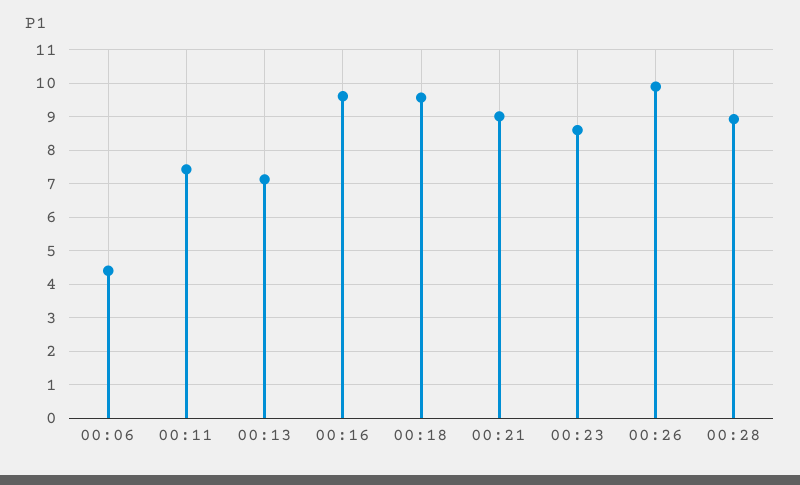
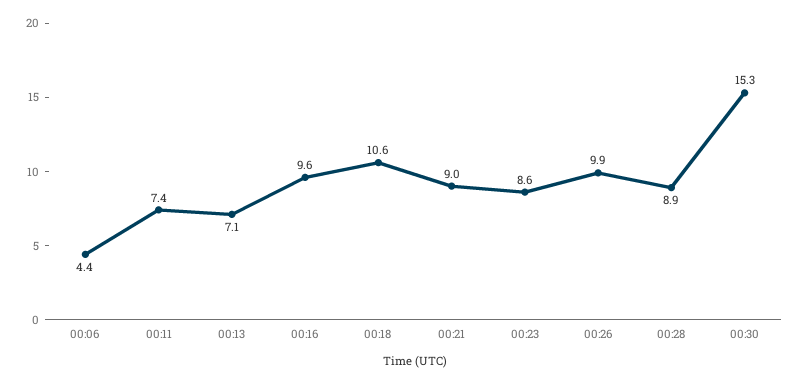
00:18: 9.6 -> 10.6
00:30: none -> 15.3

